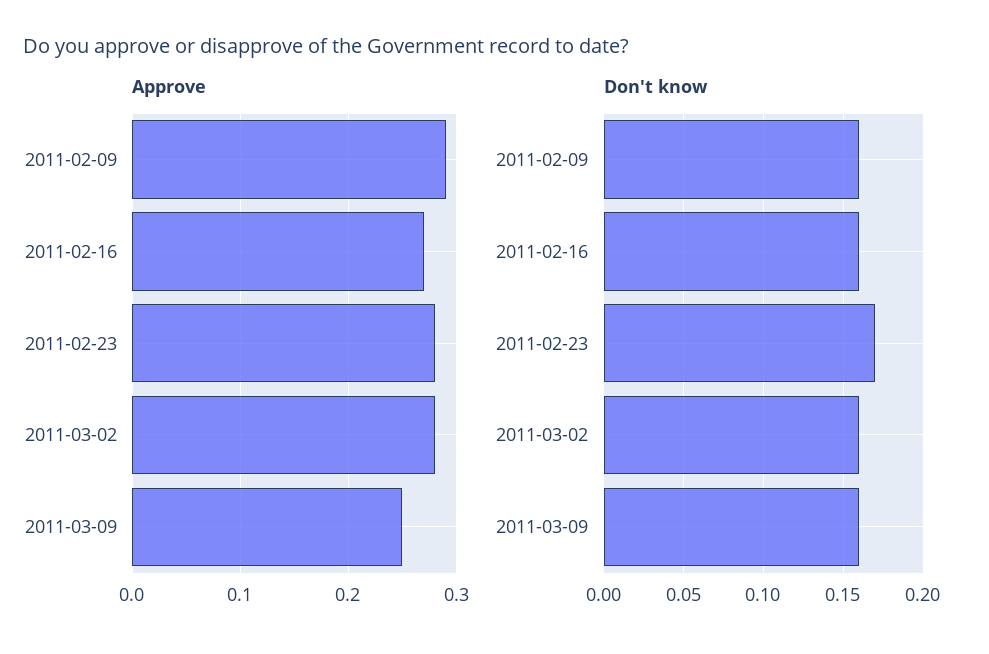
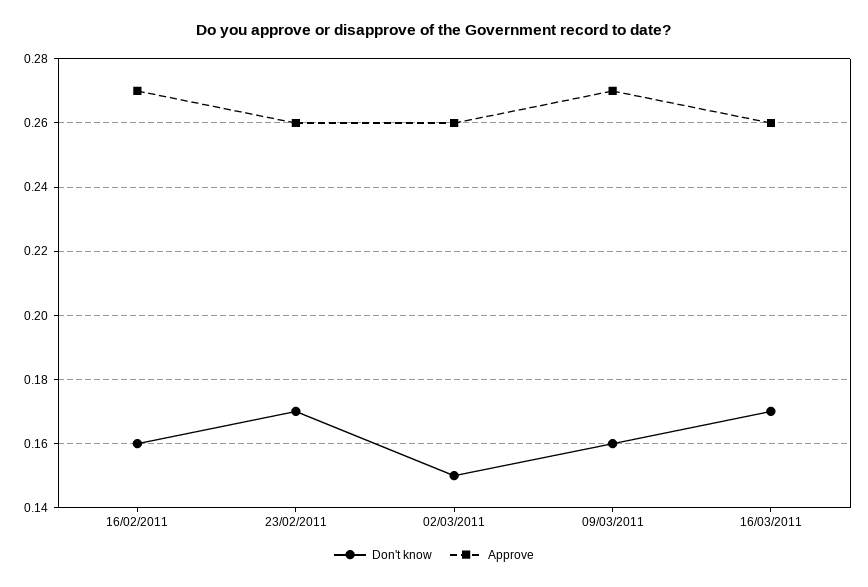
Approve, 2011-02-09: 0.29 -> none
Approve, 2011-02-23: 0.28 -> 0.26
Approve, 2011-03-02: 0.28 -> 0.26
Approve, 2011-03-09: 0.25 -> 0.27
Don't know, 2011-02-09: 0.16 -> none
Don't know, 2011-03-02: 0.16 -> 0.15
Don't know, 16/03/2011: none -> 0.17
Approve, 16/03/2011: none -> 0.26

